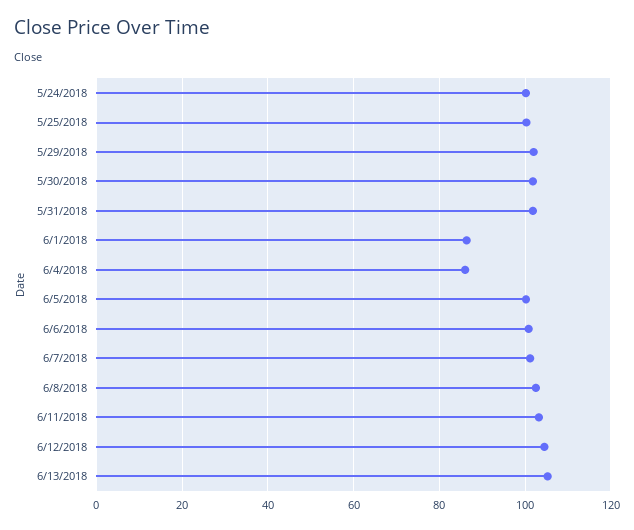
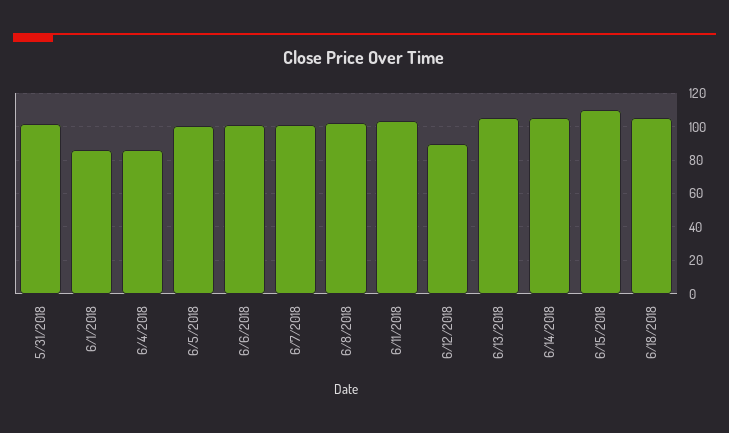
5/24/2018: 100 -> none
5/25/2018: 100 -> none
5/29/2018: 102 -> none
5/30/2018: 102 -> none
6/12/2018: 104 -> 90
6/14/2018: none -> 105
6/15/2018: none -> 110
6/18/2018: none -> 105

